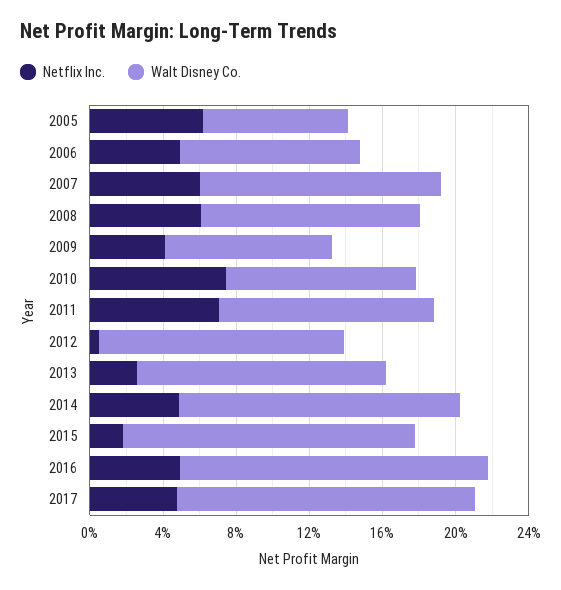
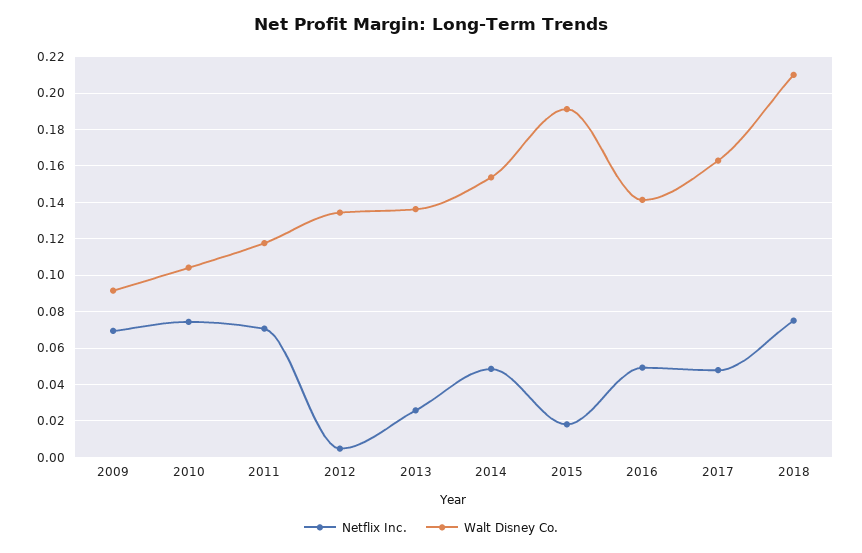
Netflix Inc., 2005: 0.06 -> none
Walt Disney Co., 2005: 0.08 -> none
Netflix Inc., 2006: 0.05 -> none
Walt Disney Co., 2006: 0.1 -> none
Netflix Inc., 2007: 0.06 -> none
Walt Disney Co., 2007: 0.13 -> none
Netflix Inc., 2008: 0.06 -> none
Walt Disney Co., 2008: 0.12 -> none
Netflix Inc., 2009: 0.04 -> 0.07
Walt Disney Co., 2015: 0.16 -> 0.19
Walt Disney Co., 2016: 0.17 -> 0.14
Netflix Inc., 2018: none -> 0.075
Walt Disney Co., 2018: none -> 0.21

